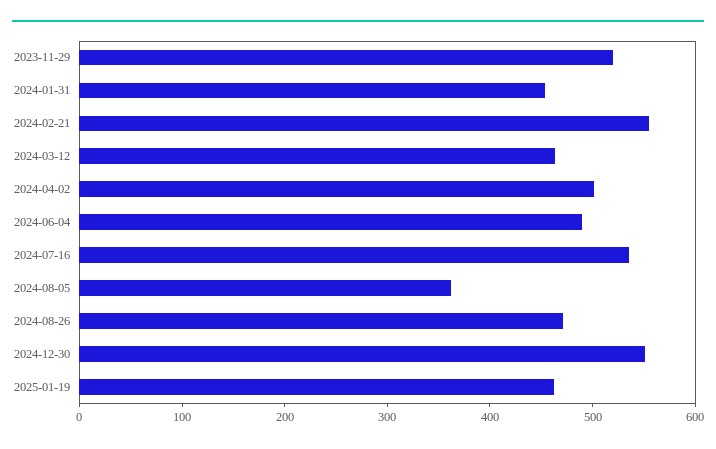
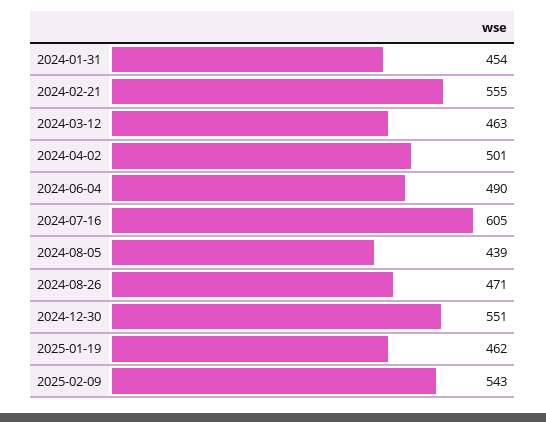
2023-11-29: 520 -> none
2024-07-16: 540 -> 605
2024-08-05: 360 -> 439
2025-02-09: none -> 543

